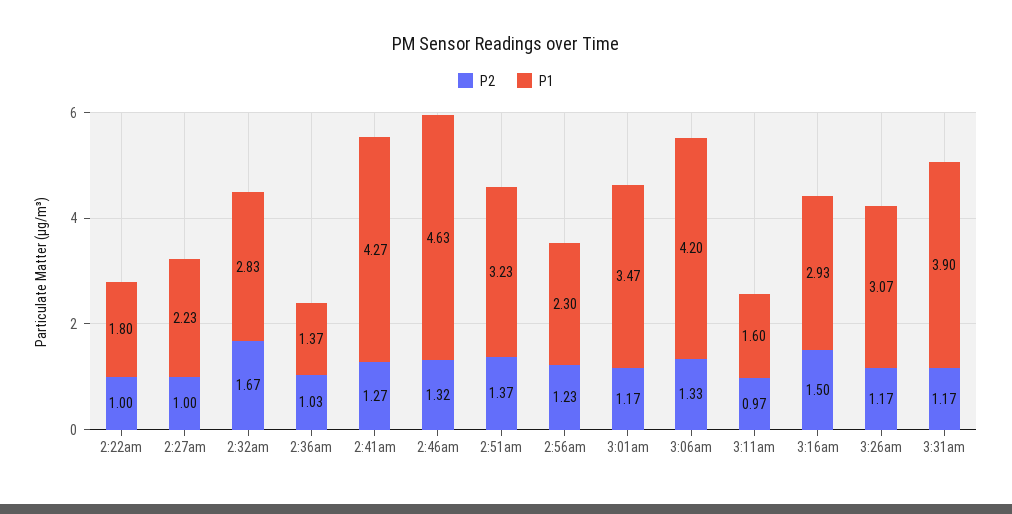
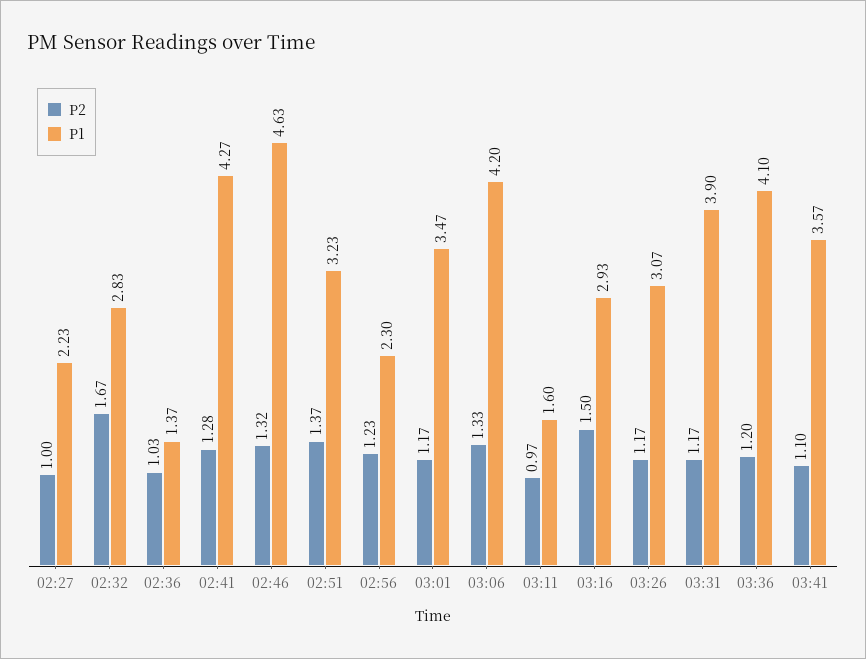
P2, 2:22am: 1 -> none
P1, 2:22am: 1.8 -> none
P2, 2:41am: 1.27 -> 1.28
P2, 03:36: none -> 1.2
P1, 03:36: none -> 4.1
P2, 03:41: none -> 1.1
P1, 03:41: none -> 3.57

